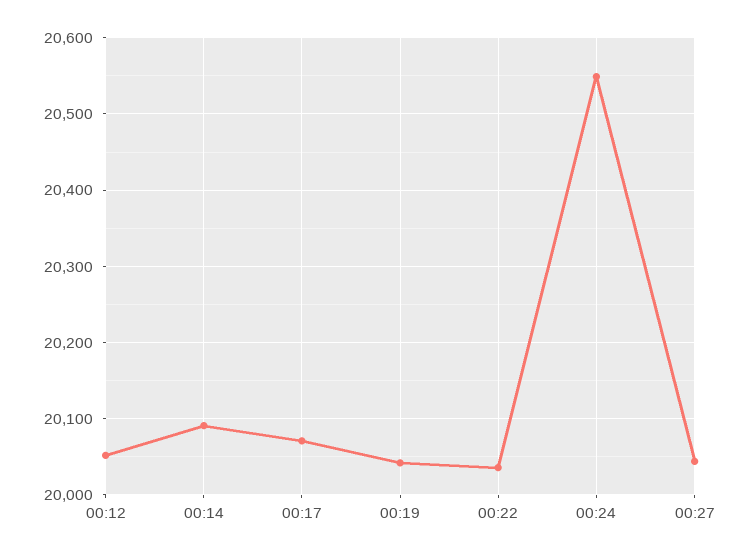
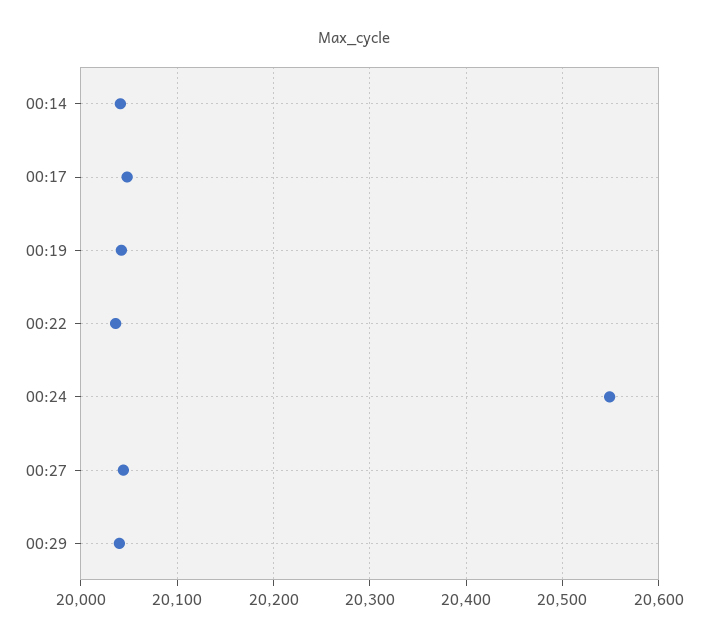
00:12: 20050 -> none
00:14: 20090 -> 20040
00:17: 20070 -> 20050
00:29: none -> 20040

